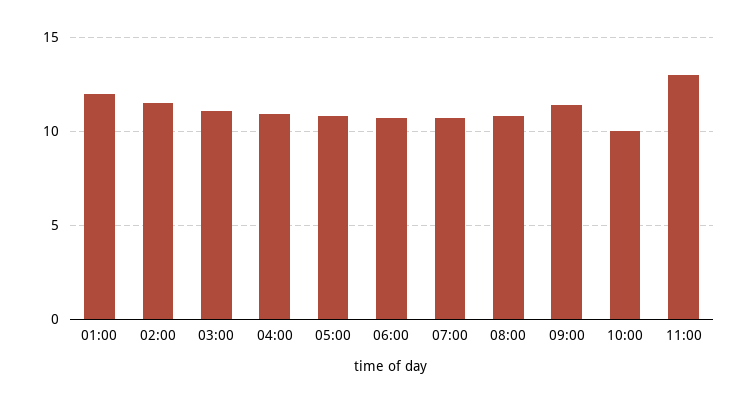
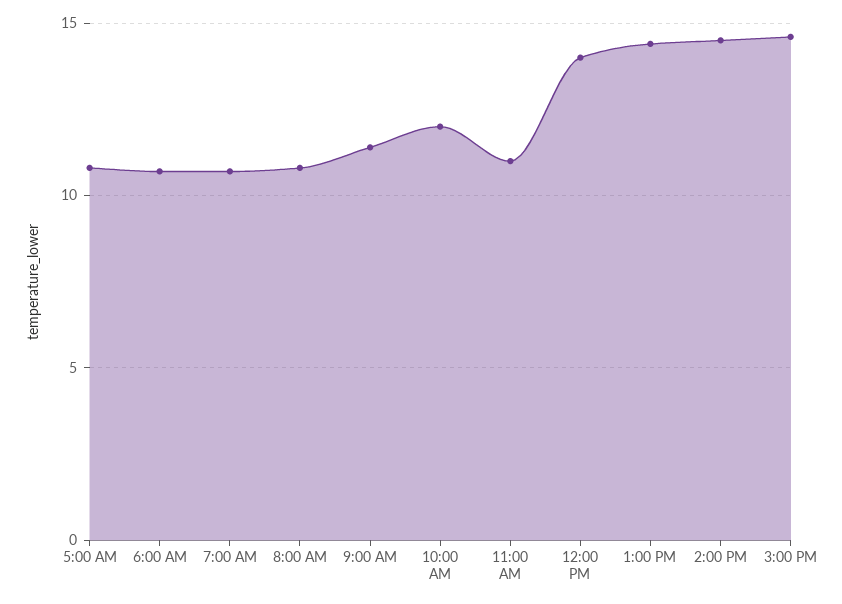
01:00: 12 -> none
02:00: 11.5 -> none
03:00: 11 -> none
04:00: 11 -> none
10:00: 10 -> 12
11:00: 13 -> 11
12:00 PM: none -> 14
1:00 PM: none -> 14.5
2:00 PM: none -> 14.5
3:00 PM: none -> 14.5

